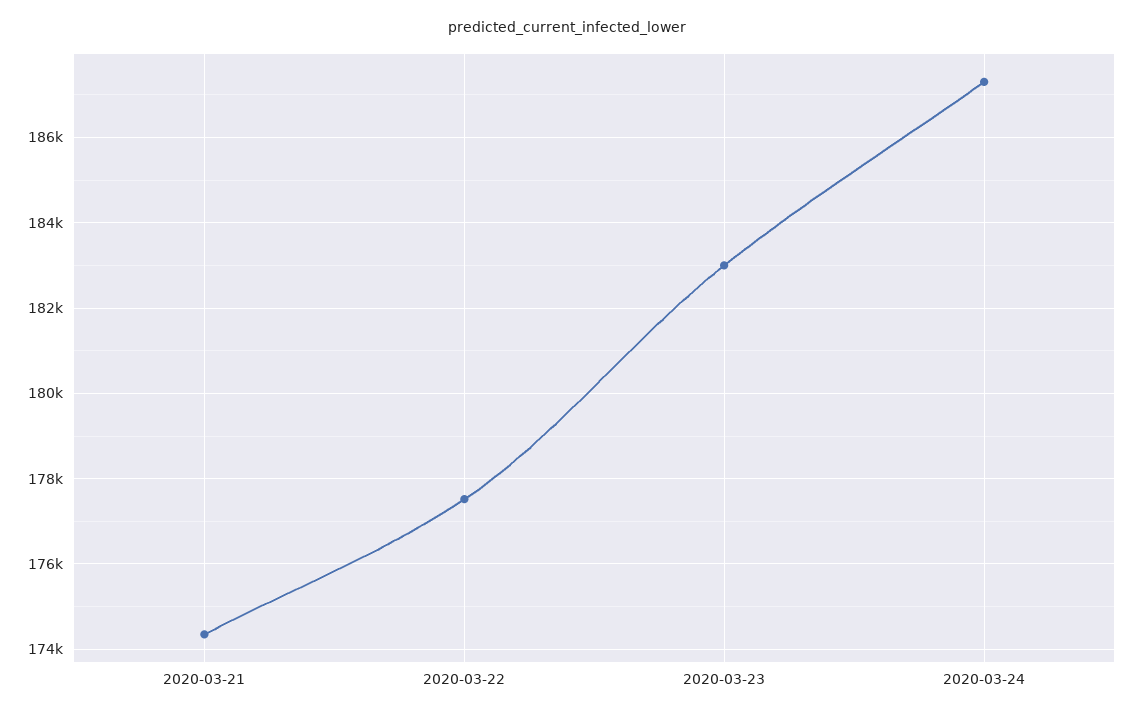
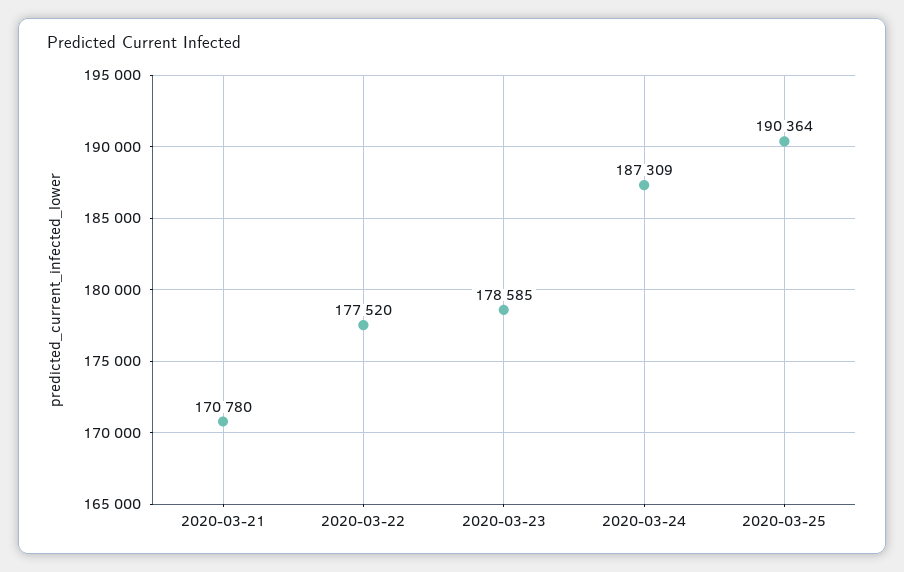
2020-03-21: 174400 -> 170780
2020-03-23: 183000 -> 178585
2020-03-25: none -> 190364

